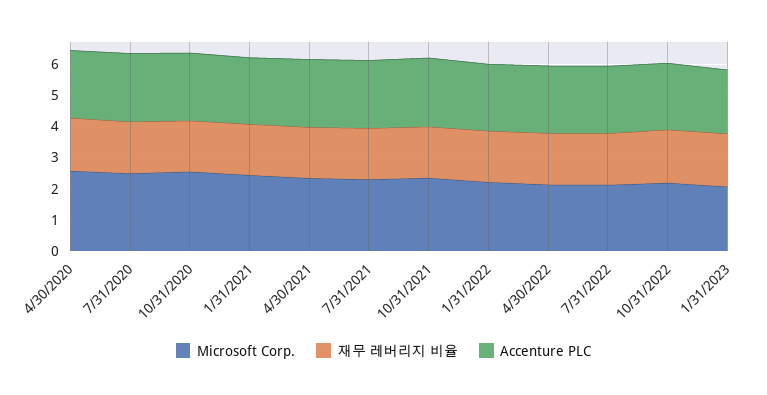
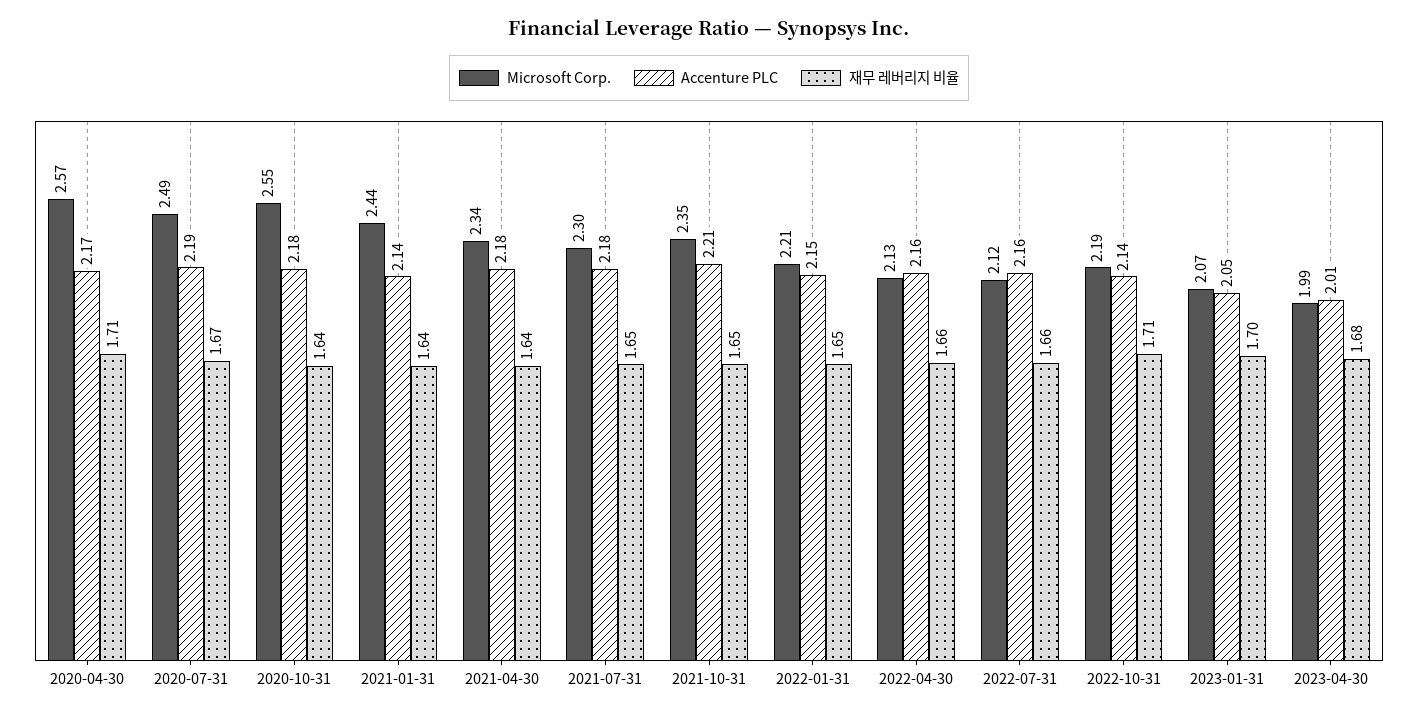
Microsoft Corp., 2023-04-30: none -> 1.99
Accenture PLC, 2023-04-30: none -> 2.01
재무 레버리지 비율, 2023-04-30: none -> 1.68

